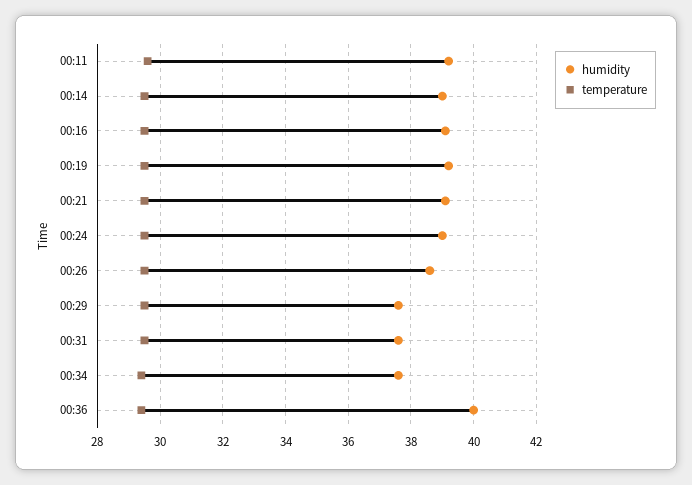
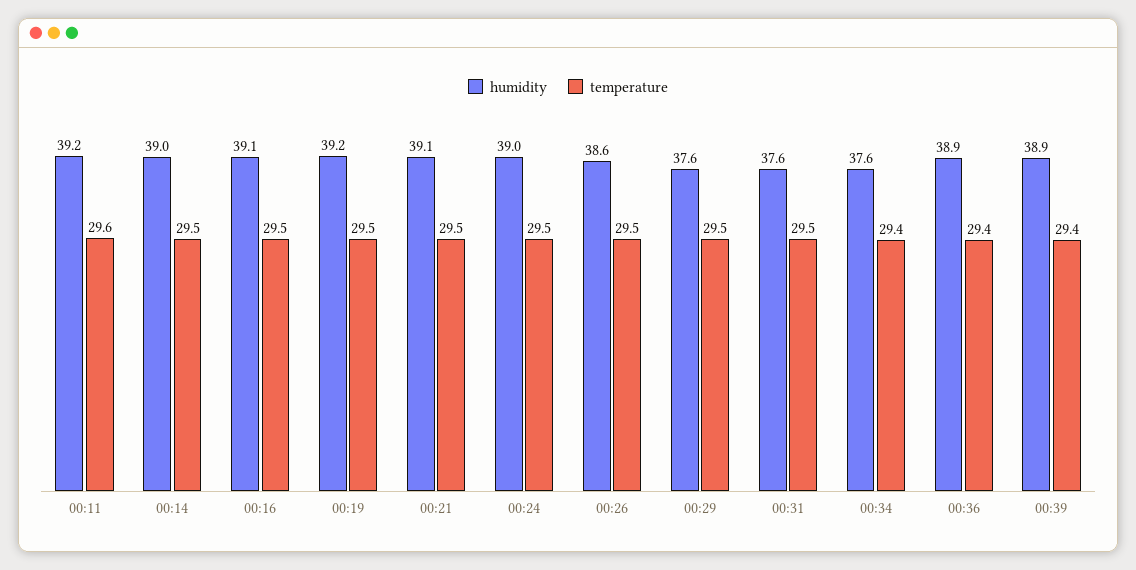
humidity, 00:36: 40 -> 38.9
humidity, 00:39: none -> 38.9
temperature, 00:39: none -> 29.4

